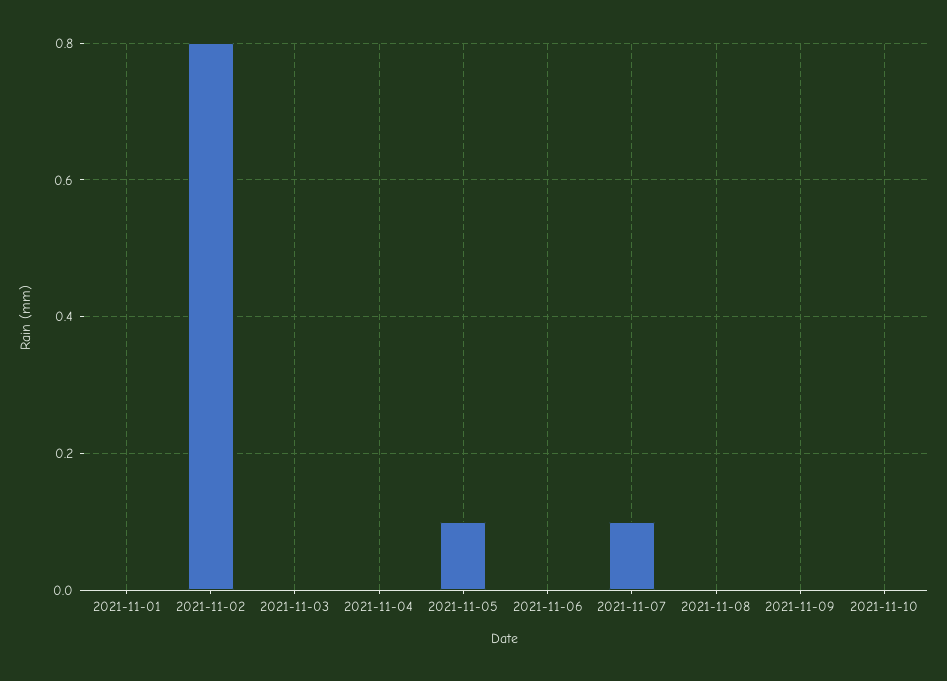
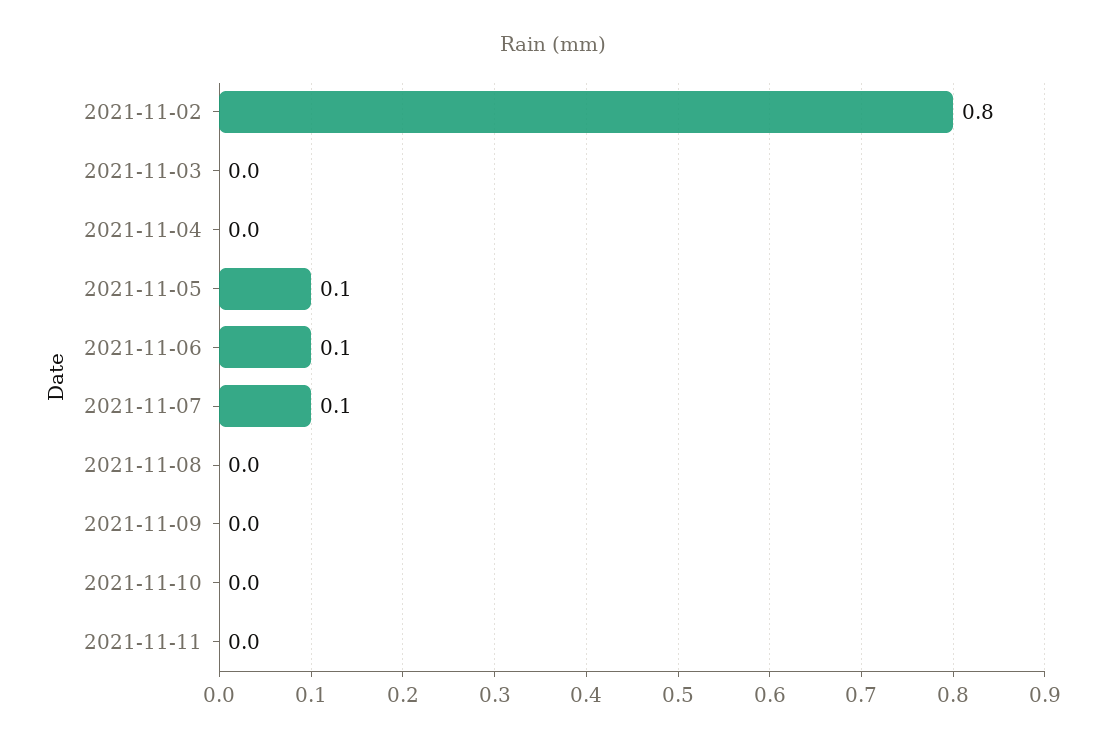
2021-11-01: 0 -> none
2021-11-06: 0 -> 0.1
2021-11-11: none -> 0

